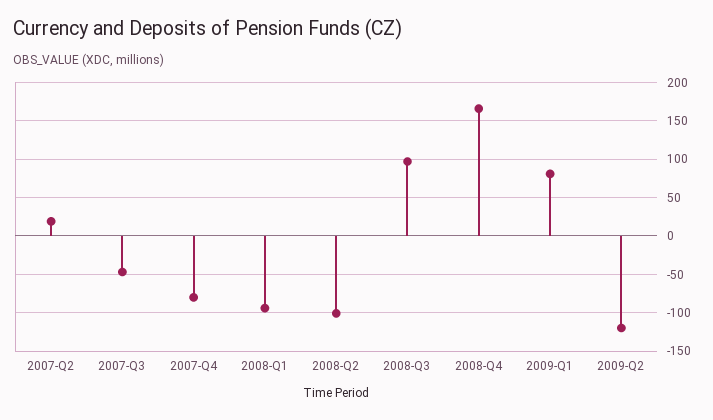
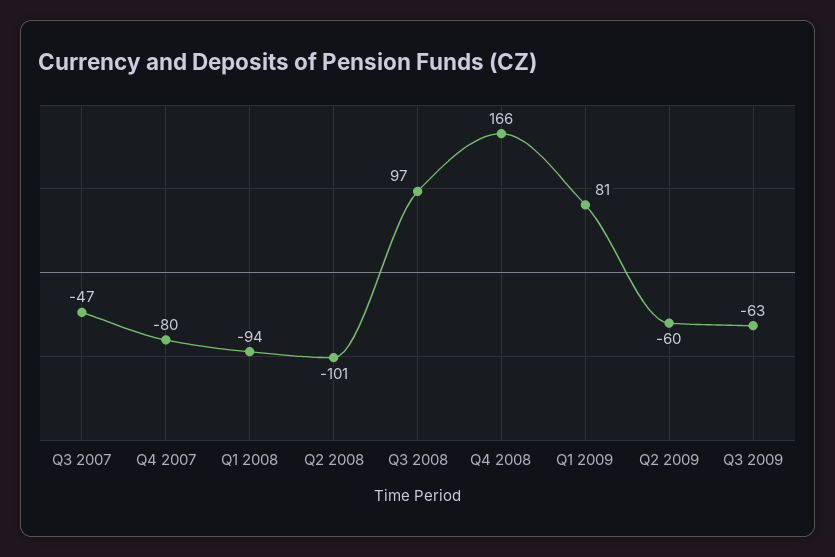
2007-Q2: 20 -> none
2009-Q2: -120 -> -60
Q3 2009: none -> -63

